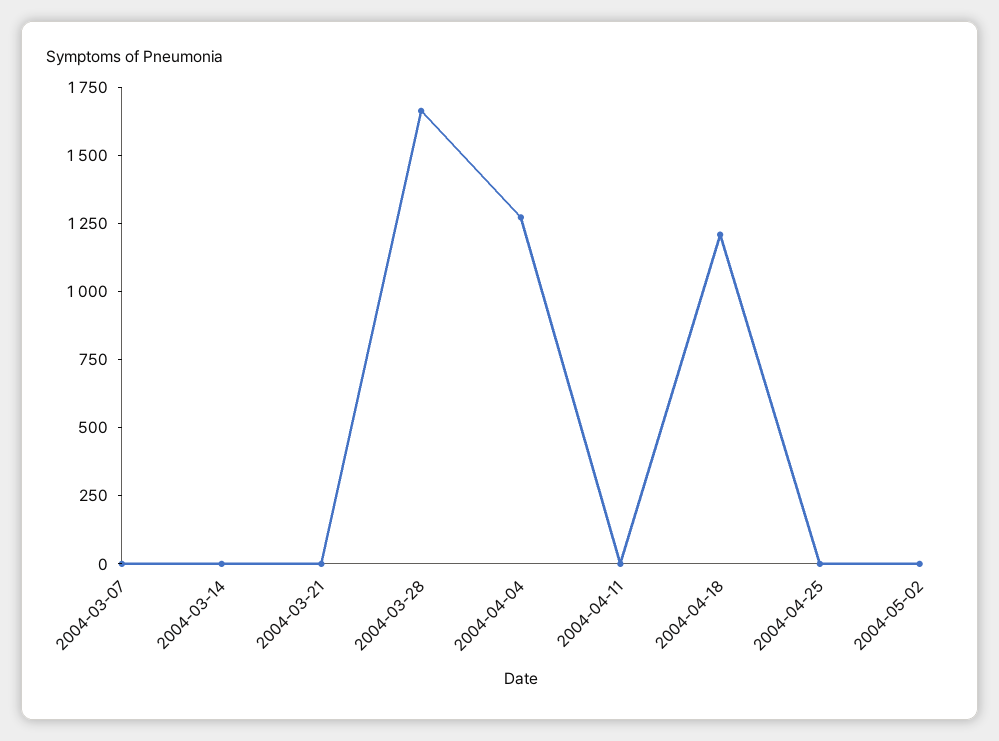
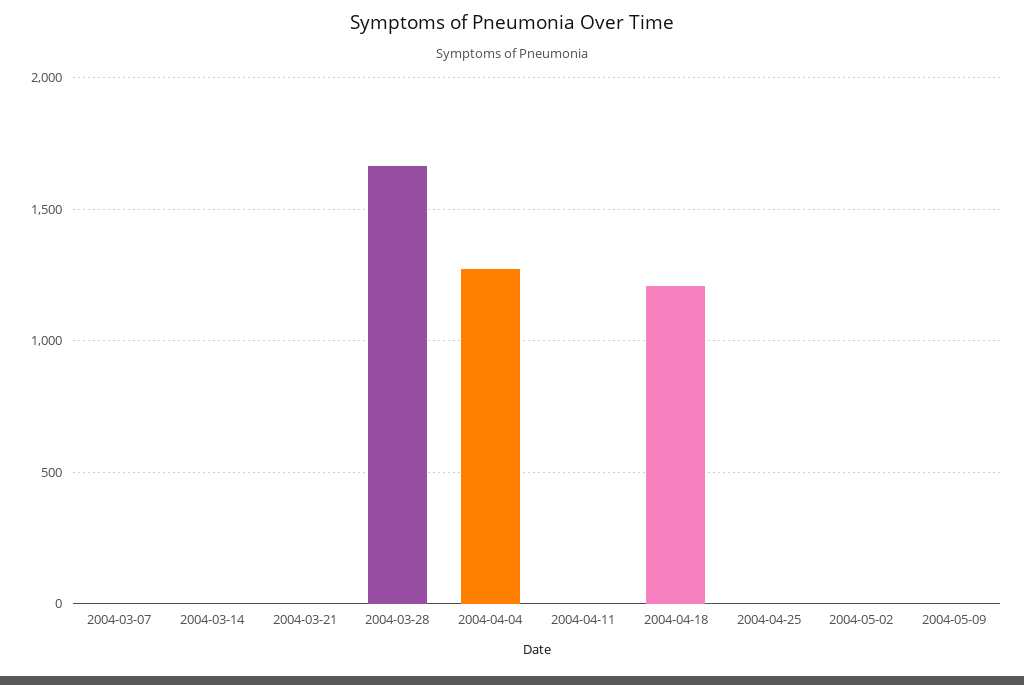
2004-05-09: none -> 0

